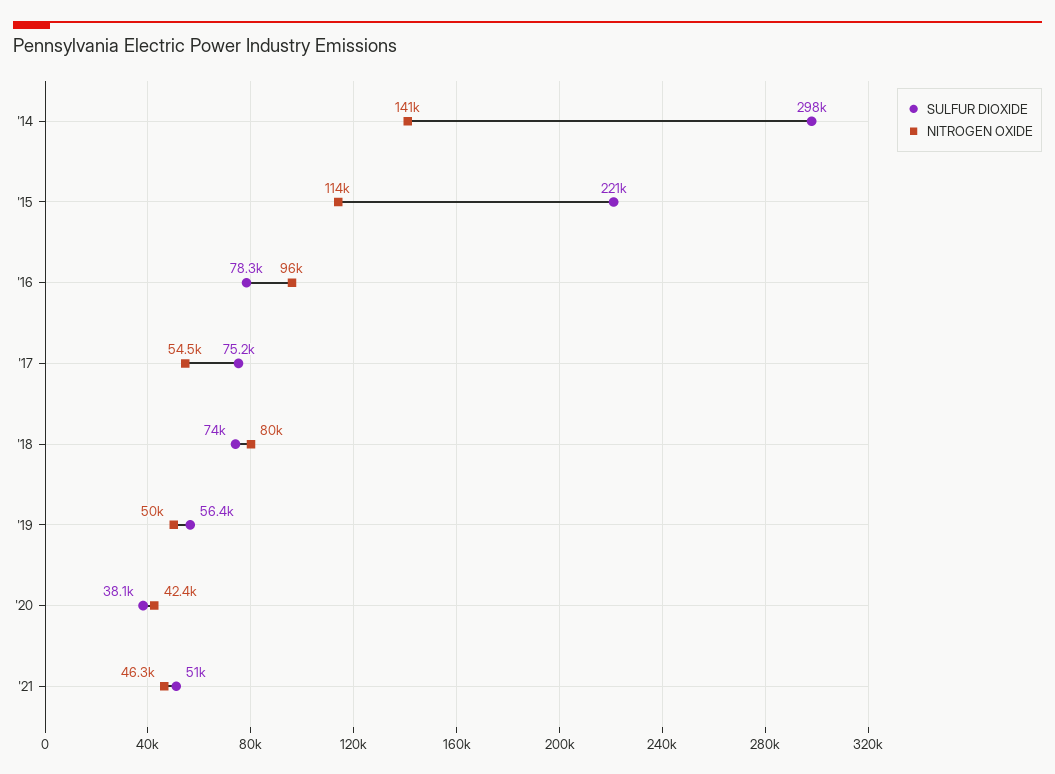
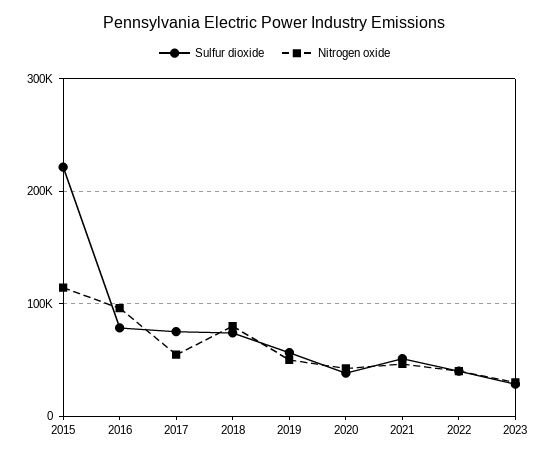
SULFUR DIOXIDE, '14: 298000 -> none
NITROGEN OXIDE, '14: 141000 -> none
SULFUR DIOXIDE, 2022: none -> 40000
NITROGEN OXIDE, 2022: none -> 40000
SULFUR DIOXIDE, 2023: none -> 30000
NITROGEN OXIDE, 2023: none -> 30000

